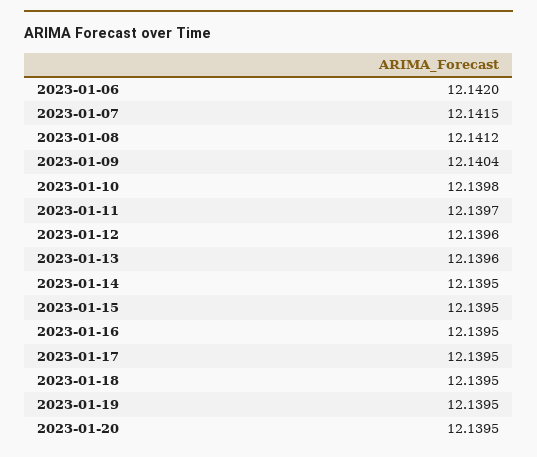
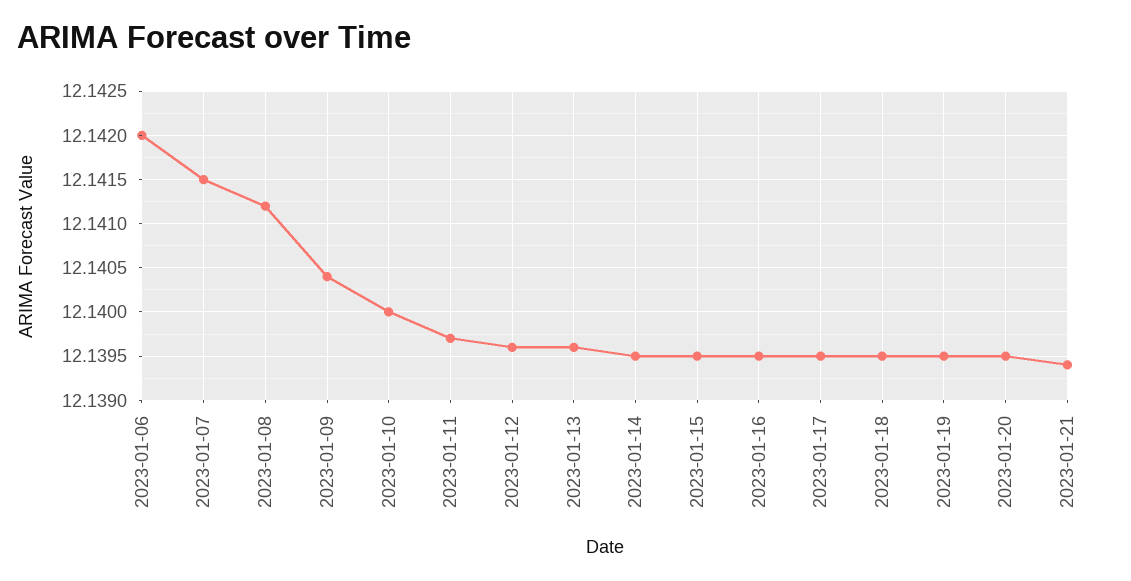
2023-01-10: 12.1398 -> 12.14
2023-01-21: none -> 12.1394

